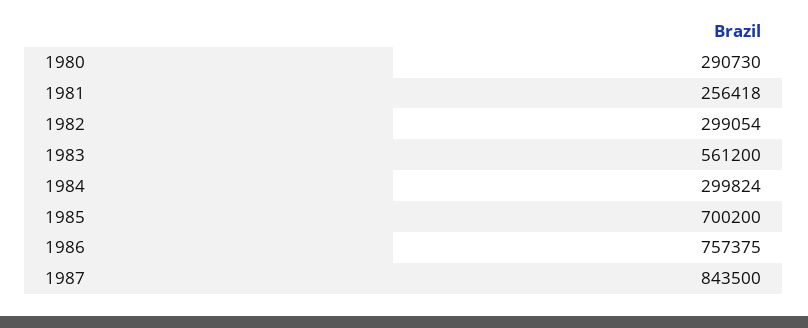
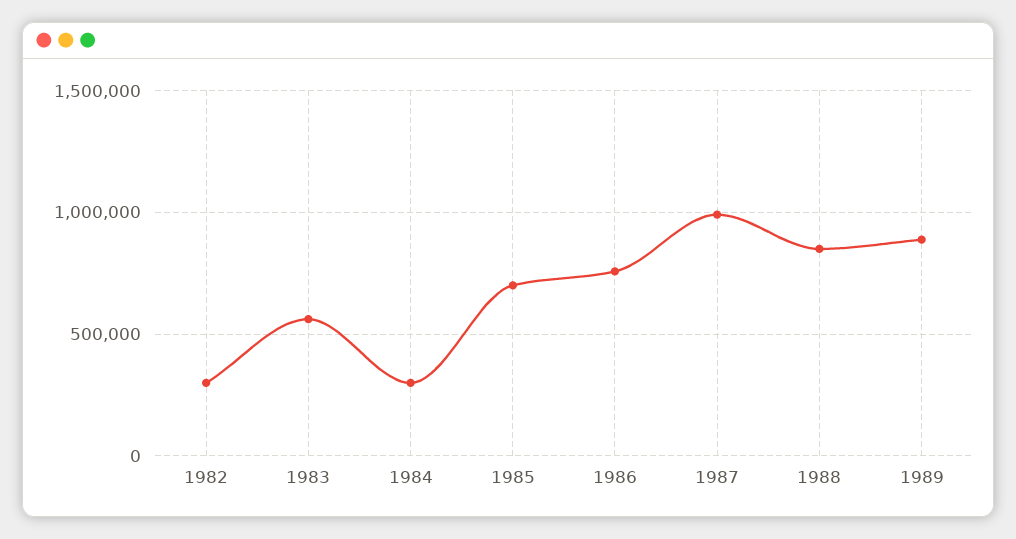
1980: 290730 -> none
1981: 256418 -> none
1987: 843500 -> 1000000
1988: none -> 850000
1989: none -> 900000

